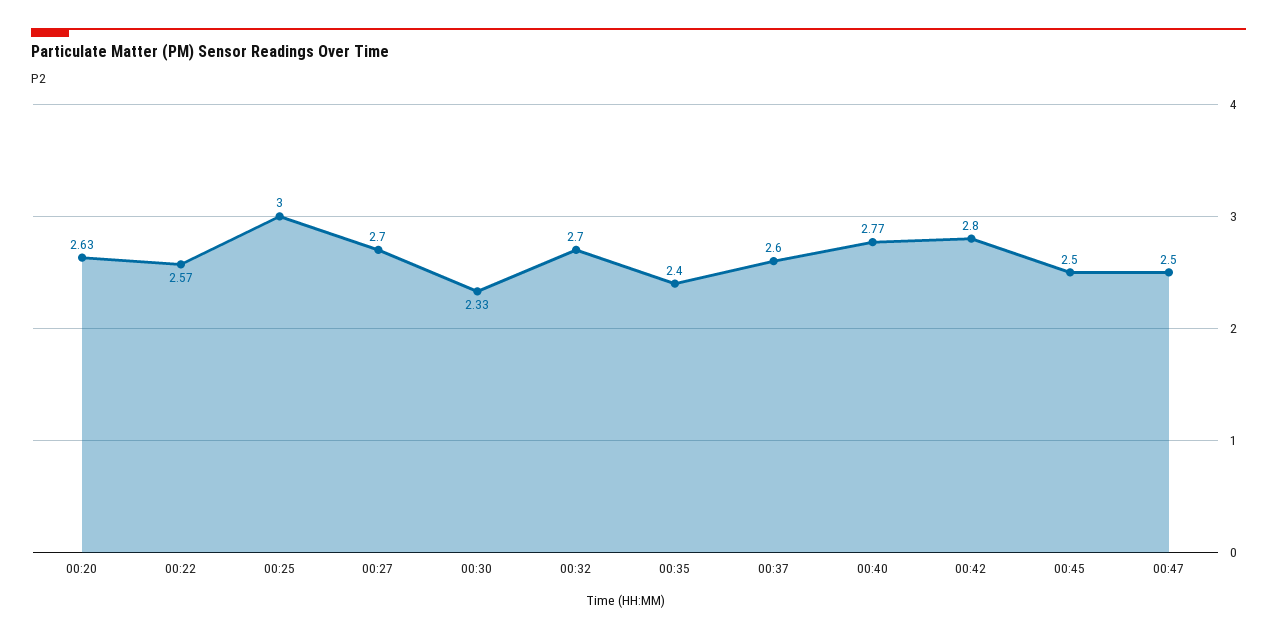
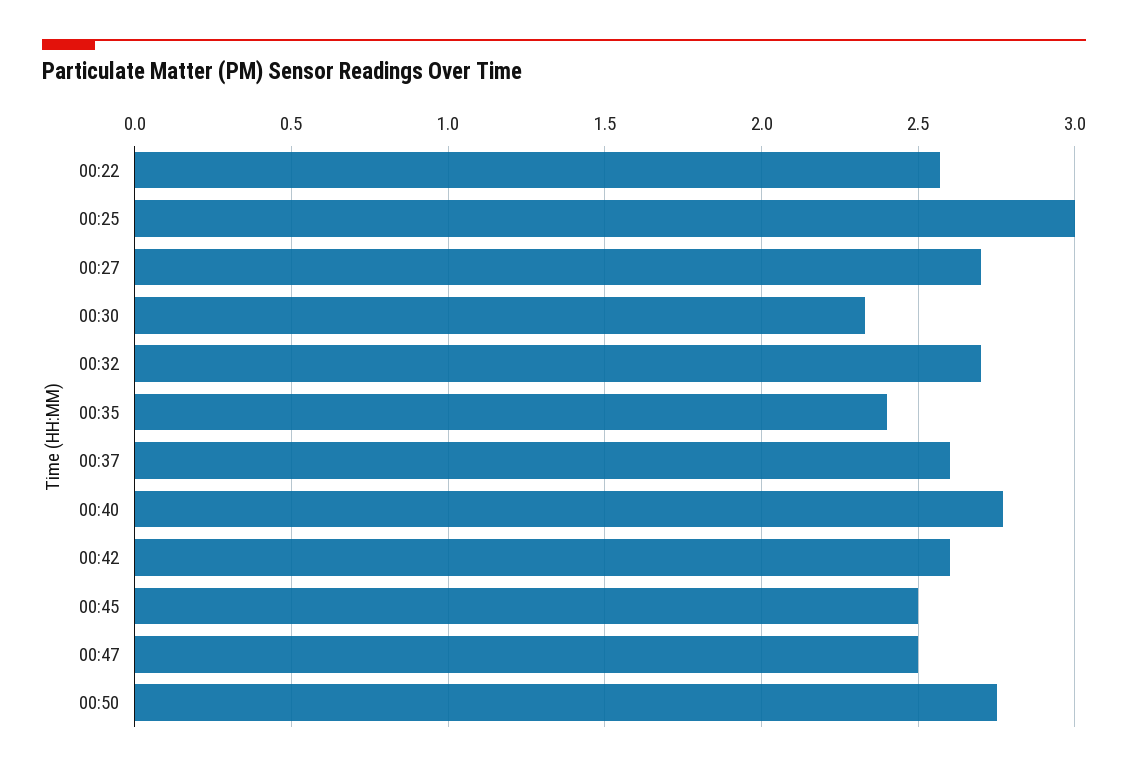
00:20: 2.63 -> none
00:42: 2.8 -> 2.6
00:50: none -> 2.75

